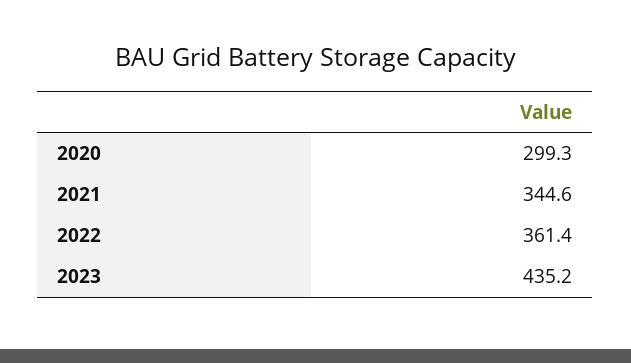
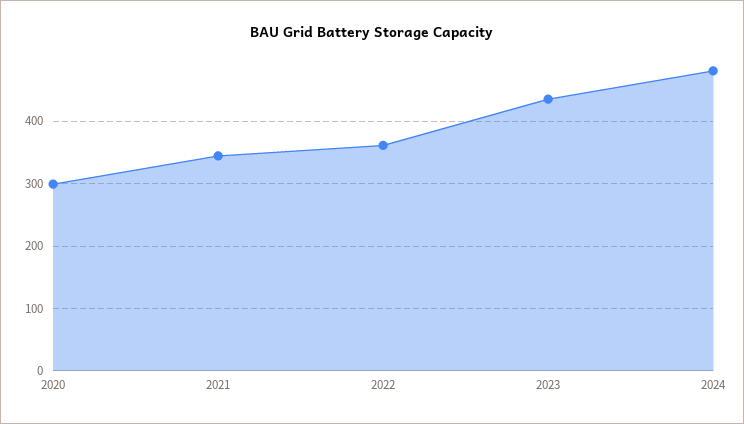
2024: none -> 480

